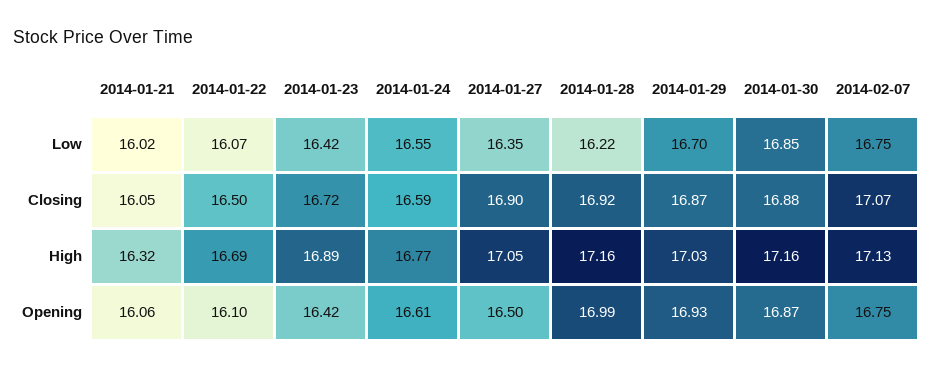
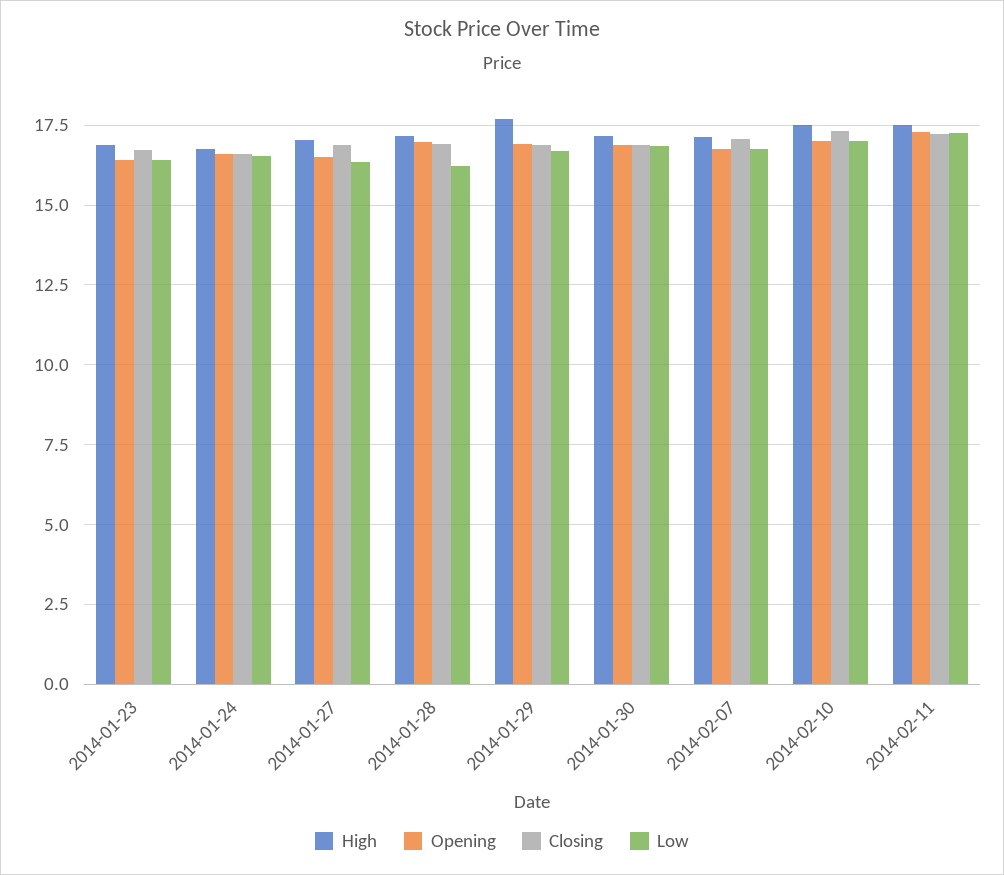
Low, 2014-01-21: 16.02 -> none
Low, 2014-01-22: 16.07 -> none
Closing, 2014-01-21: 16.05 -> none
Closing, 2014-01-22: 16.5 -> none
High, 2014-01-21: 16.32 -> none
High, 2014-01-22: 16.69 -> none
High, 2014-01-29: 17.03 -> 17.75
Opening, 2014-01-21: 16.06 -> none
Opening, 2014-01-22: 16.1 -> none
High, 2014-02-10: none -> 17.5
Opening, 2014-02-10: none -> 17
Closing, 2014-02-10: none -> 17.25
Low, 2014-02-10: none -> 17
High, 2014-02-11: none -> 17.5
Opening, 2014-02-11: none -> 17.25
Closing, 2014-02-11: none -> 17.25
Low, 2014-02-11: none -> 17.25

